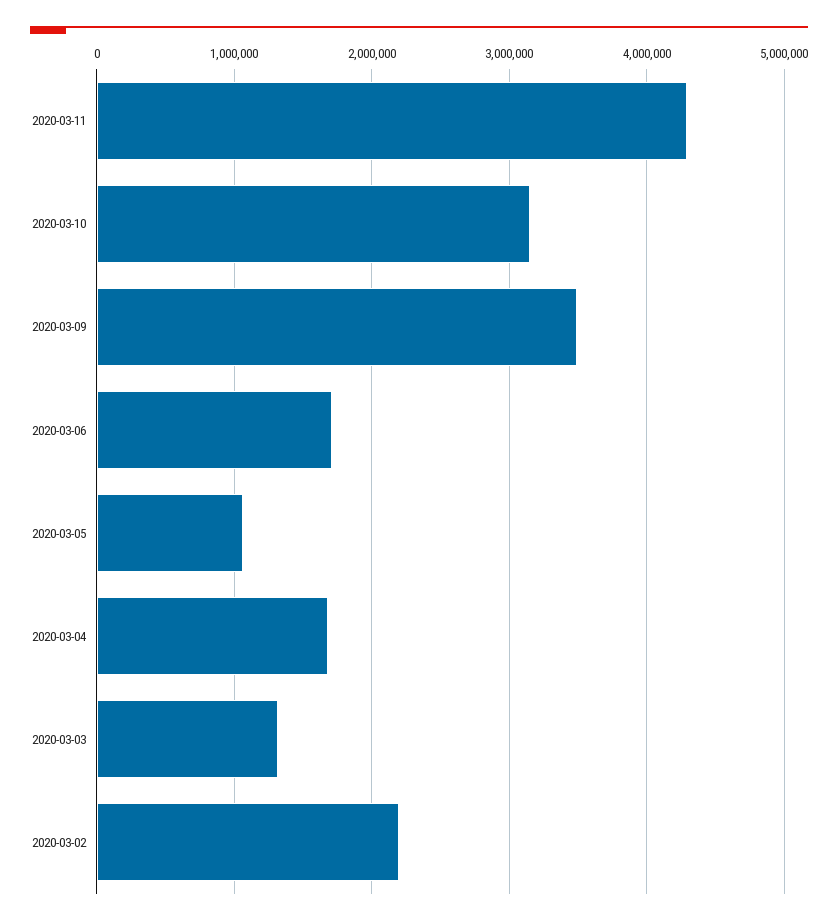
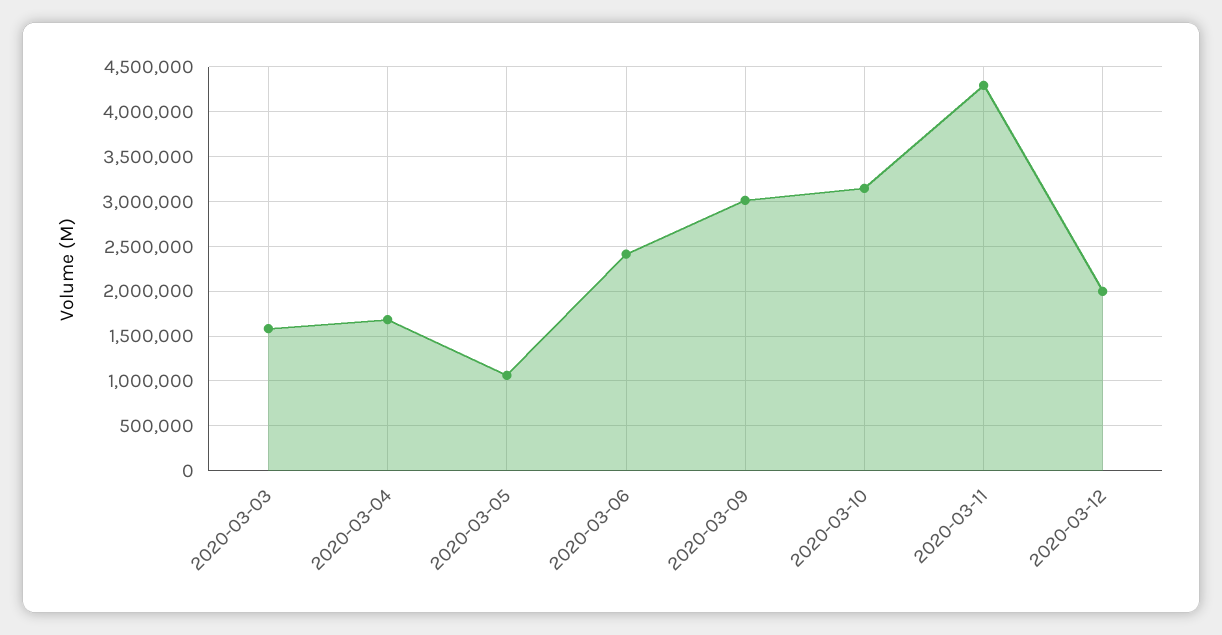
2020-03-09: 3500000 -> 3000000
2020-03-06: 1700000 -> 2400000
2020-03-03: 1300000 -> 1600000
2020-03-02: 2200000 -> none
2020-03-12: none -> 2000000

